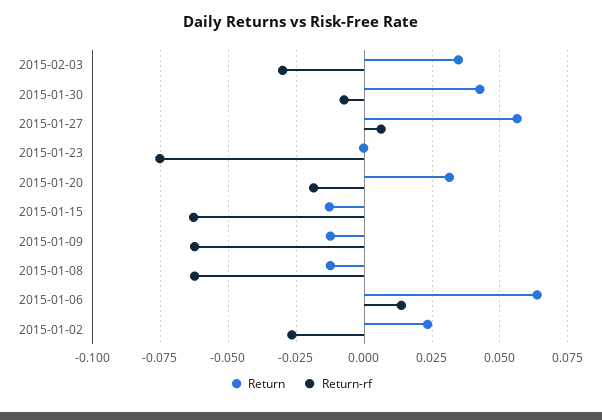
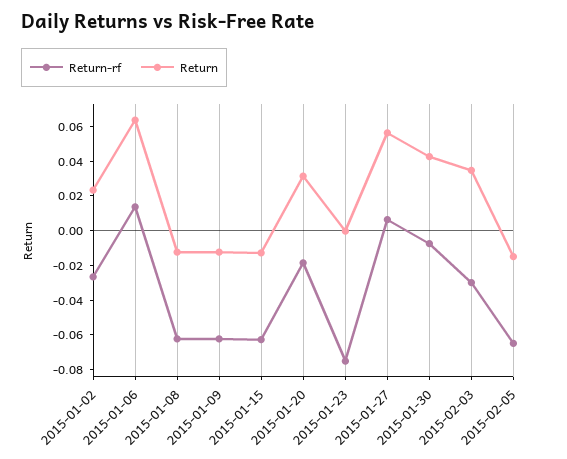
Return-rf, 2015-02-05: none -> -0.065
Return, 2015-02-05: none -> -0.015

